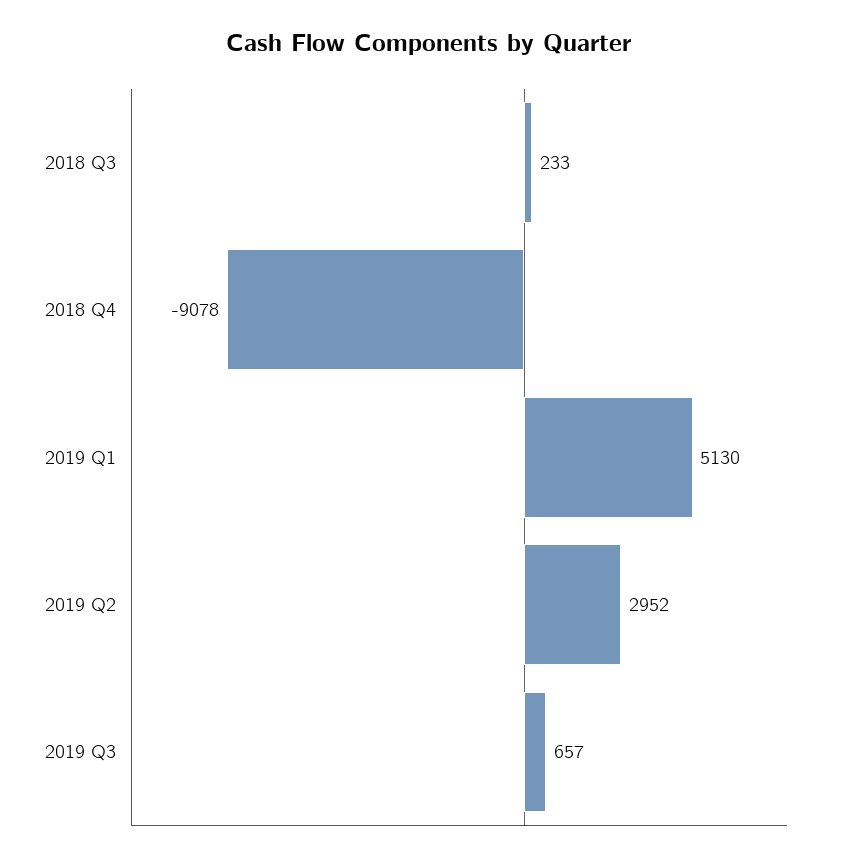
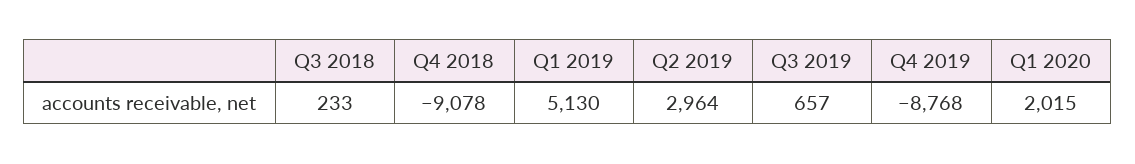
2019 Q2: 2952 -> 2964
Q4 2019: none -> -8768
Q1 2020: none -> 2015

